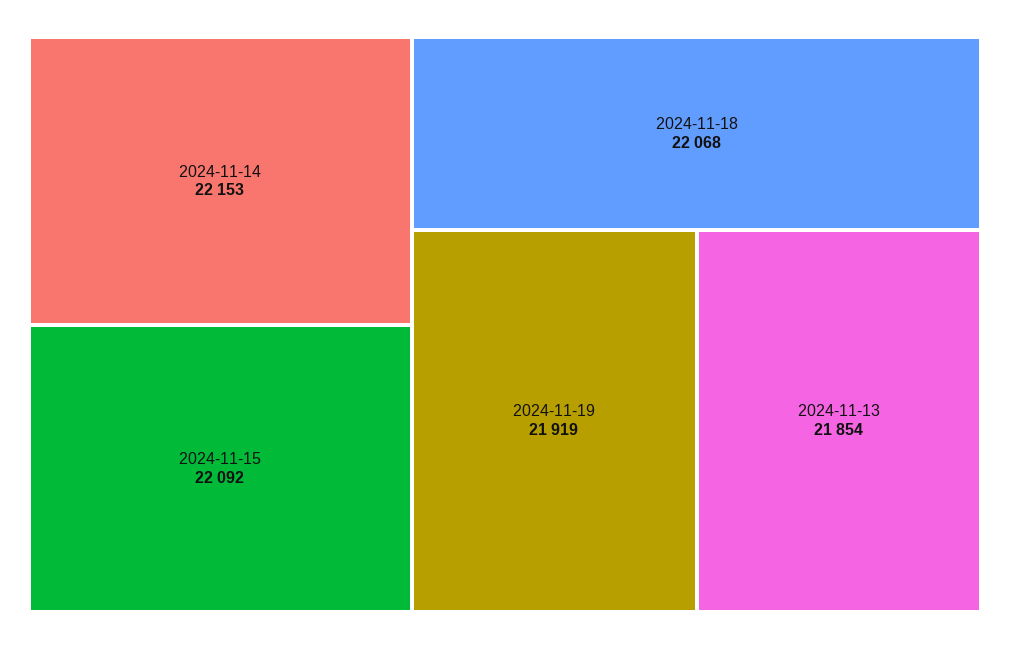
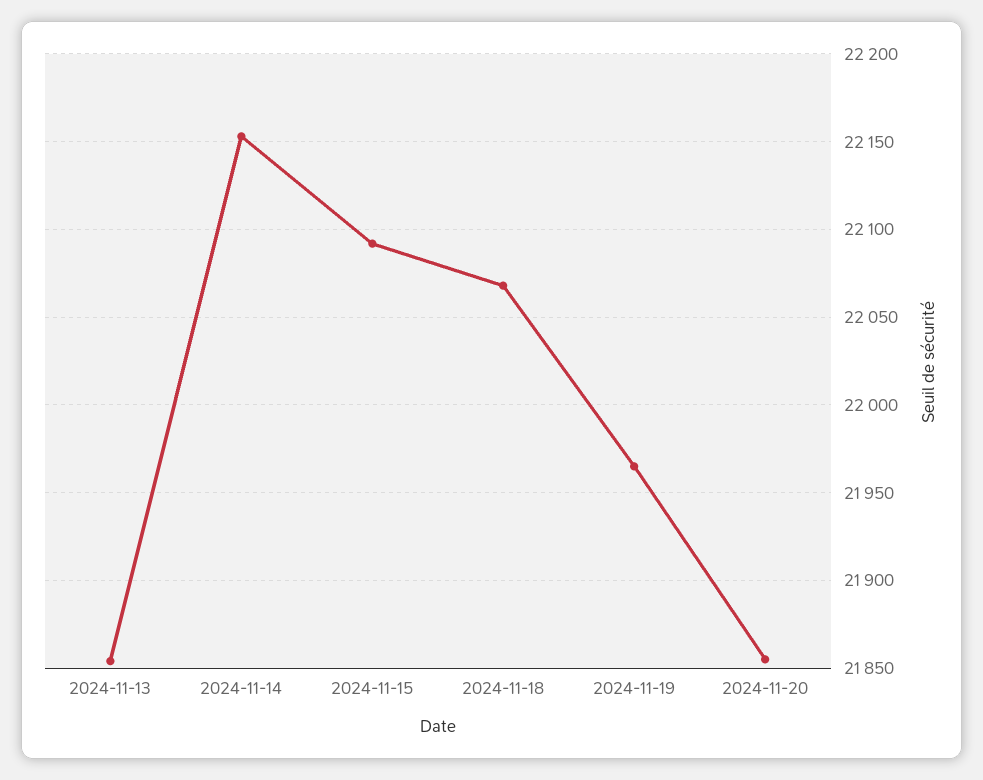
2024-11-19: 21919 -> 21965
2024-11-20: none -> 21855

